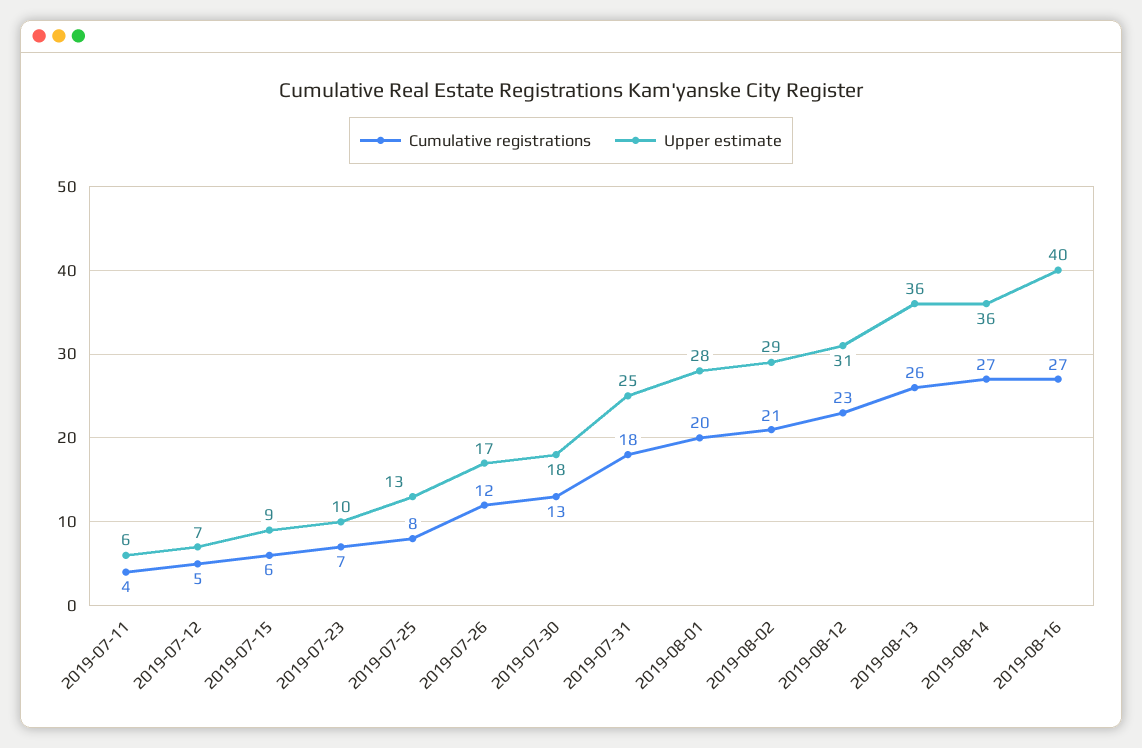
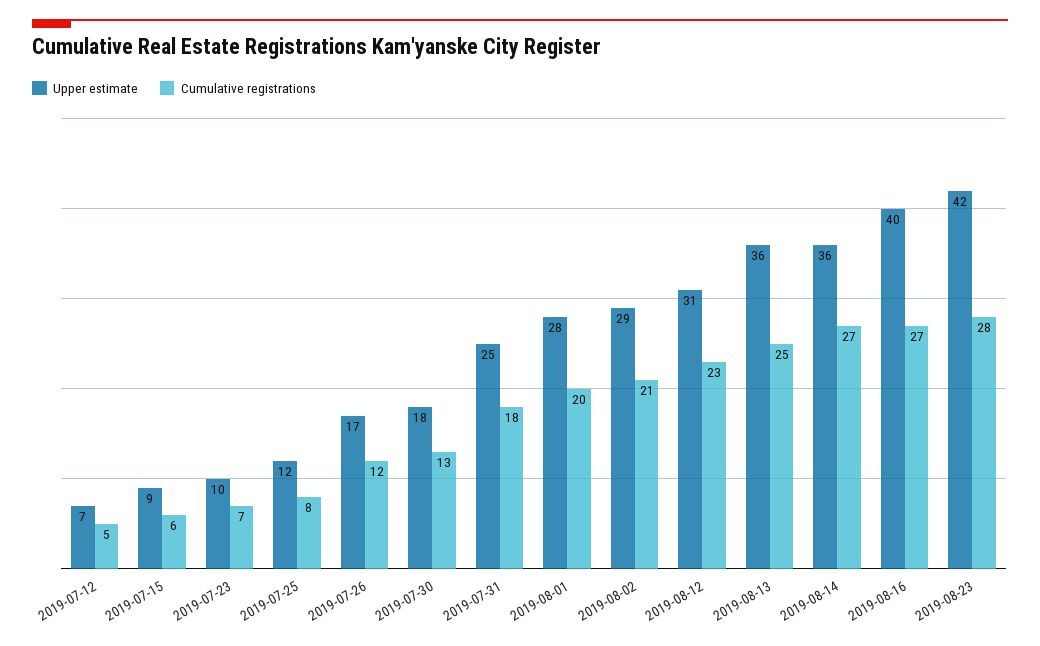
Cumulative registrations, 2019-07-11: 4 -> none
Upper estimate, 2019-07-11: 6 -> none
Upper estimate, 2019-07-25: 13 -> 12
Cumulative registrations, 2019-08-13: 26 -> 25
Upper estimate, 2019-08-23: none -> 42
Cumulative registrations, 2019-08-23: none -> 28

